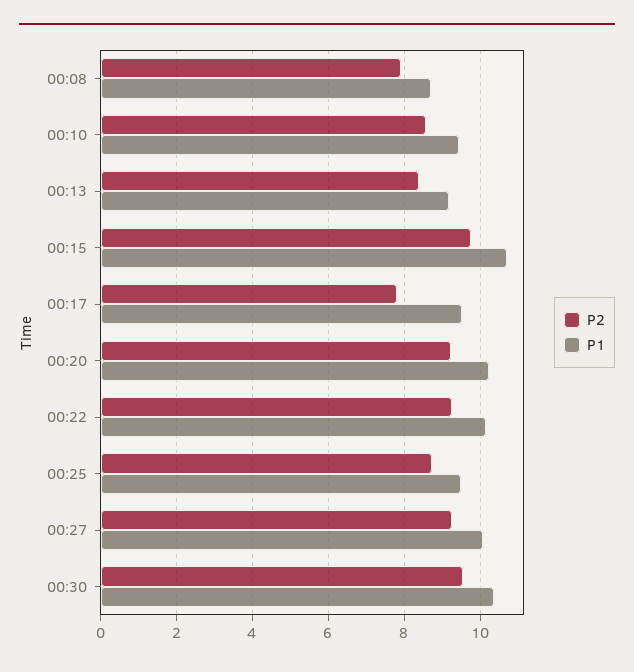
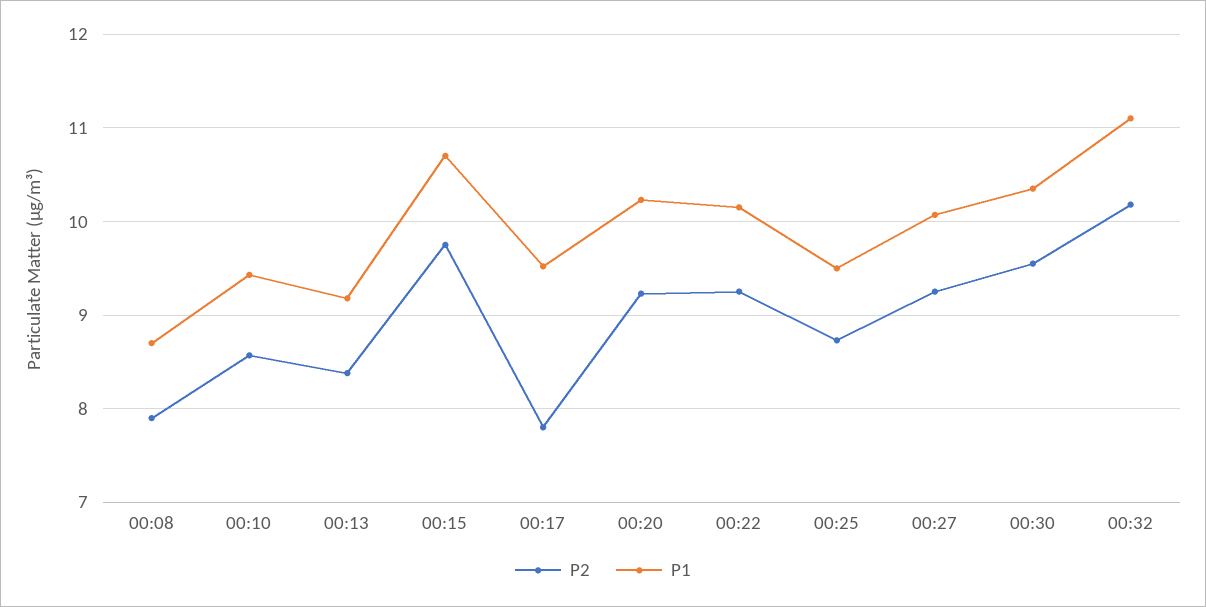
P2, 00:32: none -> 10.2
P1, 00:32: none -> 11.1

